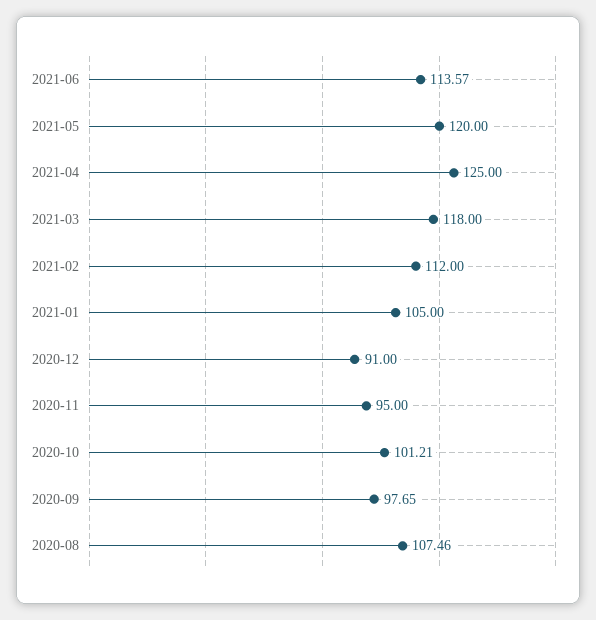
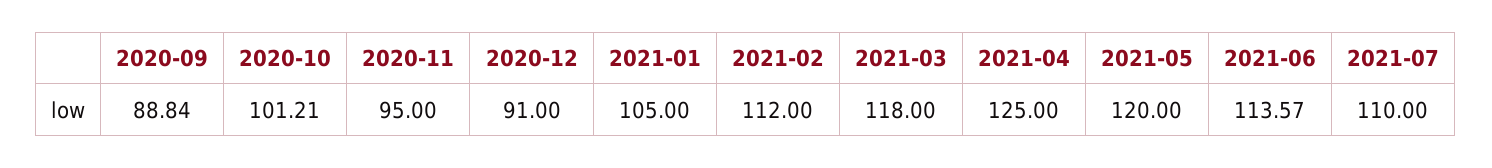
2020-09: 97.65 -> 88.84
2020-08: 107.46 -> none
2021-07: none -> 110

